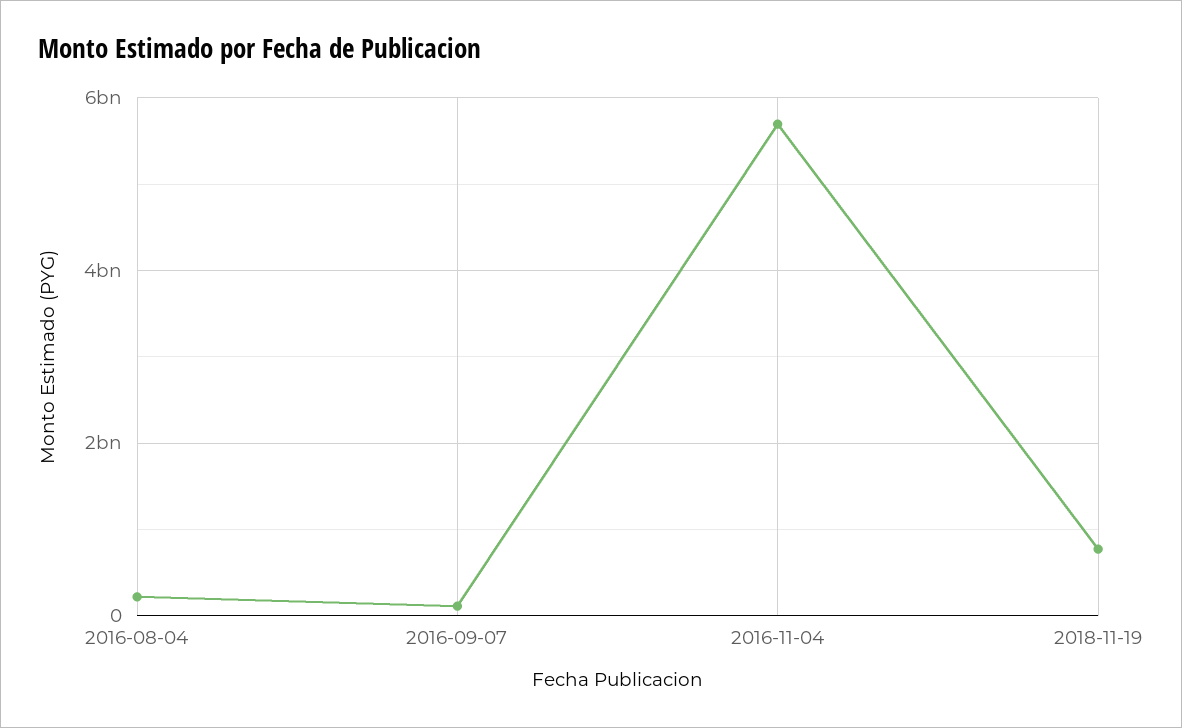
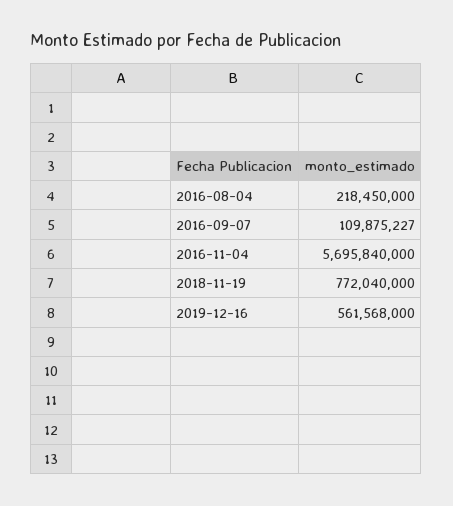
2019-12-16: none -> 561568000

